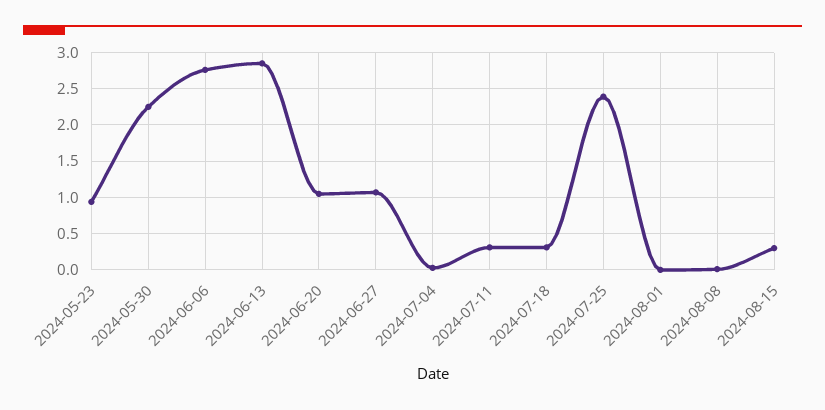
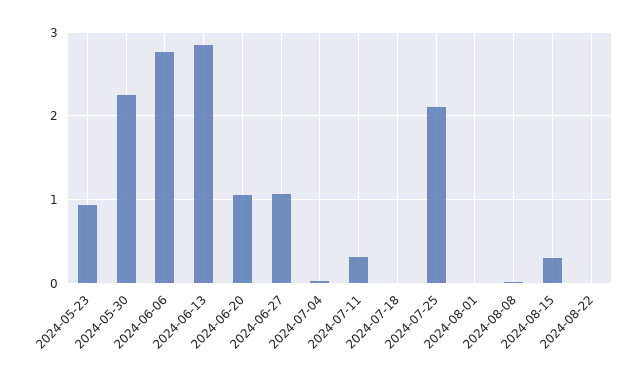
2024-07-18: 0.3 -> 0
2024-07-25: 2.4 -> 2.1
2024-08-22: none -> 0

